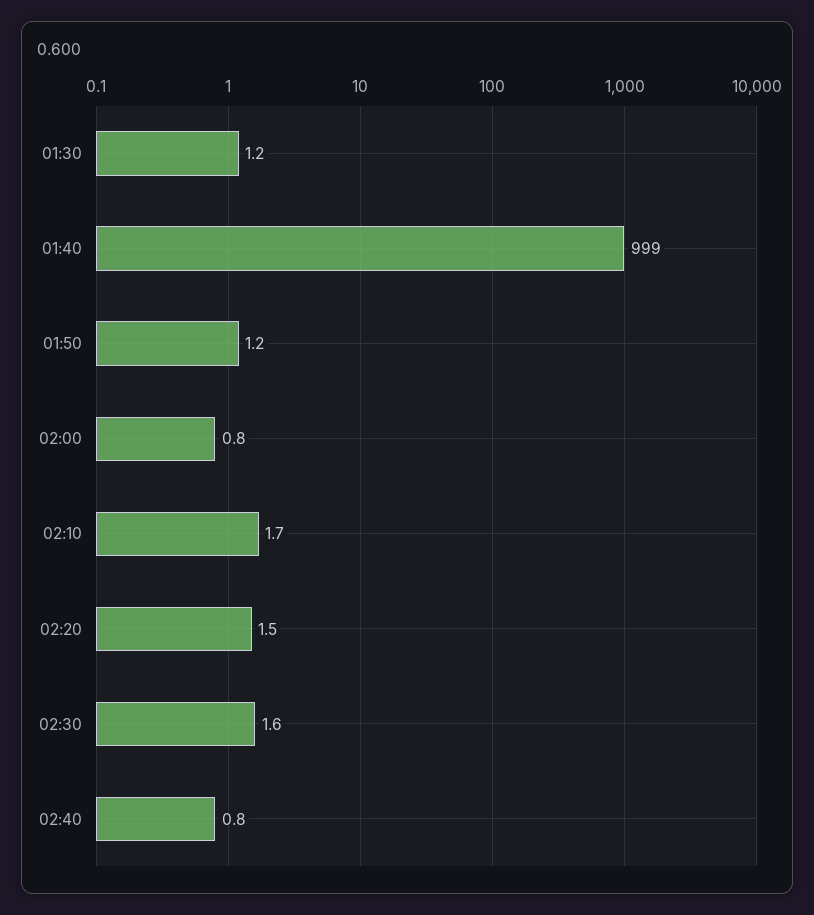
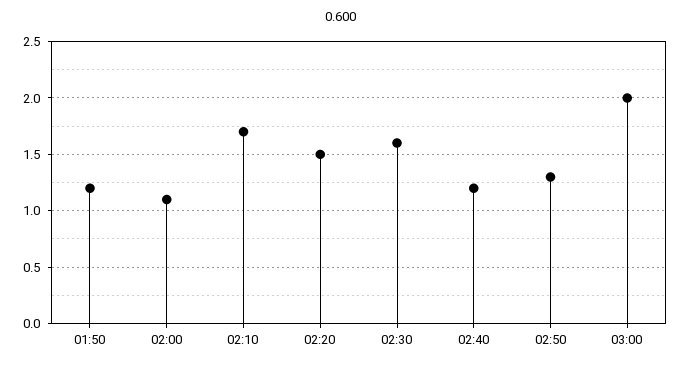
01:30: 1.2 -> none
01:40: 999 -> none
02:00: 0.8 -> 1.1
02:40: 0.8 -> 1.2
02:50: none -> 1.3
03:00: none -> 2

